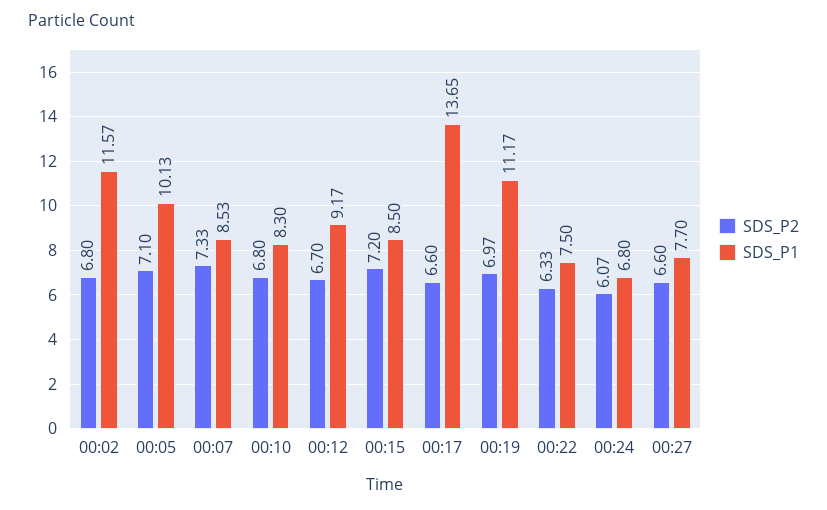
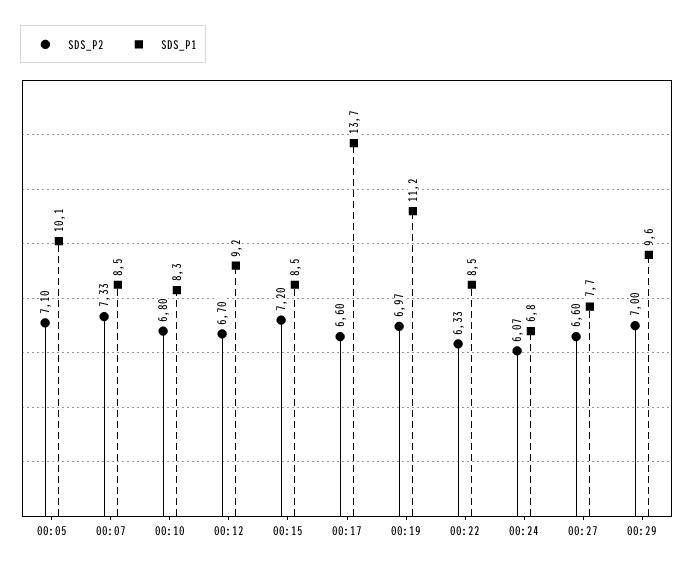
SDS_P2, 00:02: 6.8 -> none
SDS_P1, 00:02: 11.57 -> none
SDS_P1, 00:22: 7.5 -> 8.5
SDS_P2, 00:29: none -> 7
SDS_P1, 00:29: none -> 9.6

